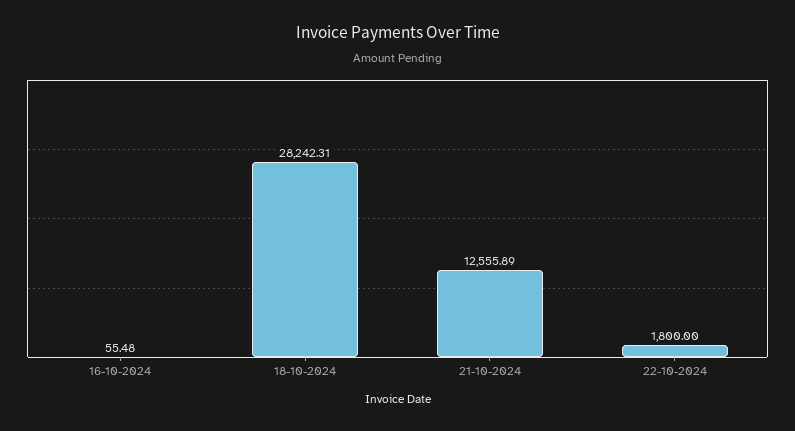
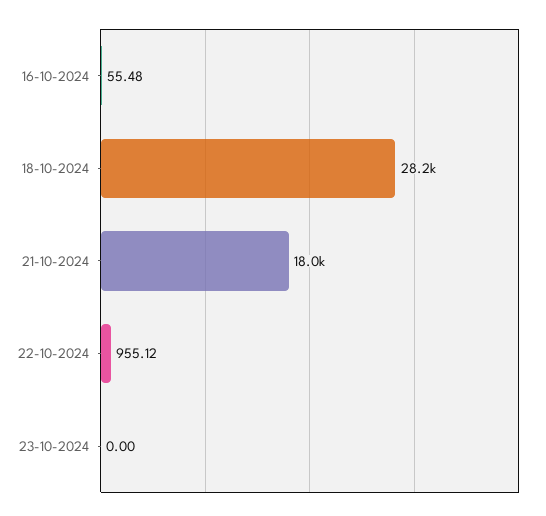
21-10-2024: 12555.89 -> 18000
22-10-2024: 1800 -> 955.12
23-10-2024: none -> 0

